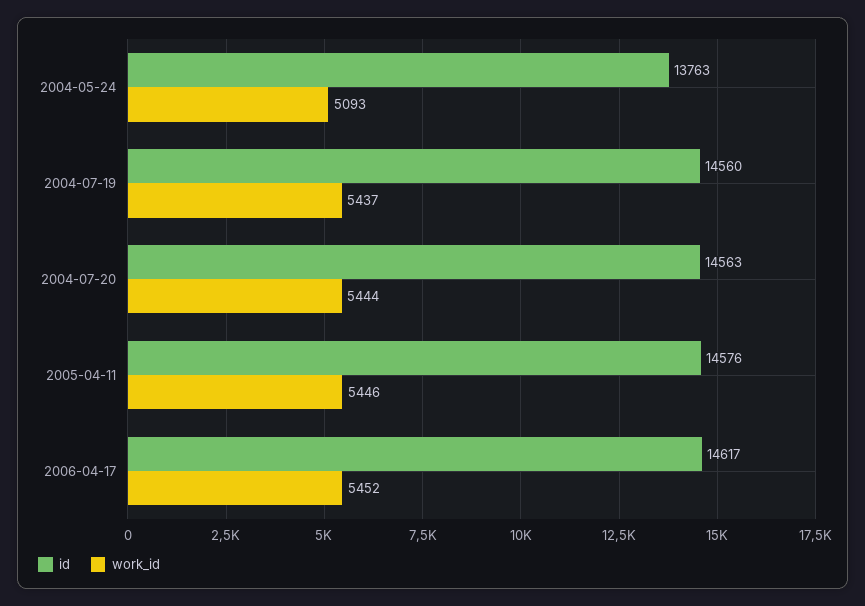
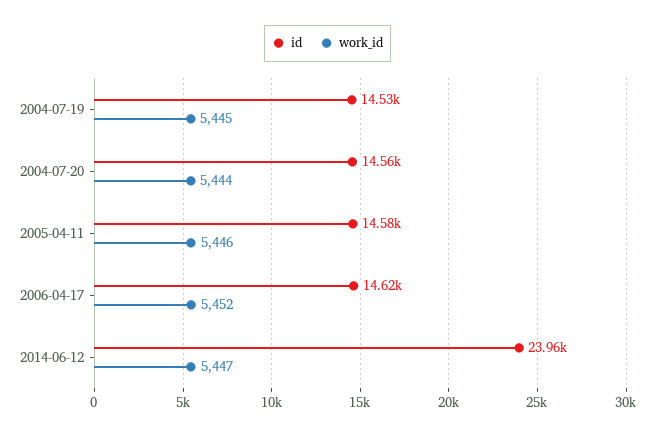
id, 2004-05-24: 13763 -> none
work_id, 2004-05-24: 5093 -> none
id, 2004-07-19: 14560 -> 14530
work_id, 2004-07-19: 5437 -> 5445
id, 2014-06-12: none -> 23960
work_id, 2014-06-12: none -> 5447

